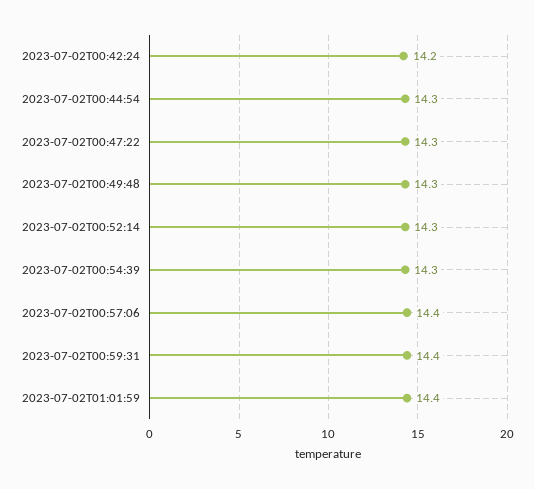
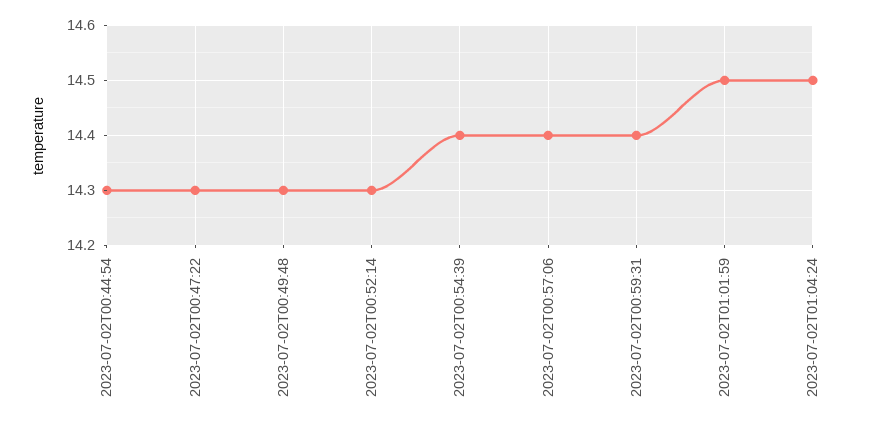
2023-07-02T00:42:24: 14.2 -> none
2023-07-02T00:54:39: 14.3 -> 14.4
2023-07-02T01:01:59: 14.4 -> 14.5
2023-07-02T01:04:24: none -> 14.5

